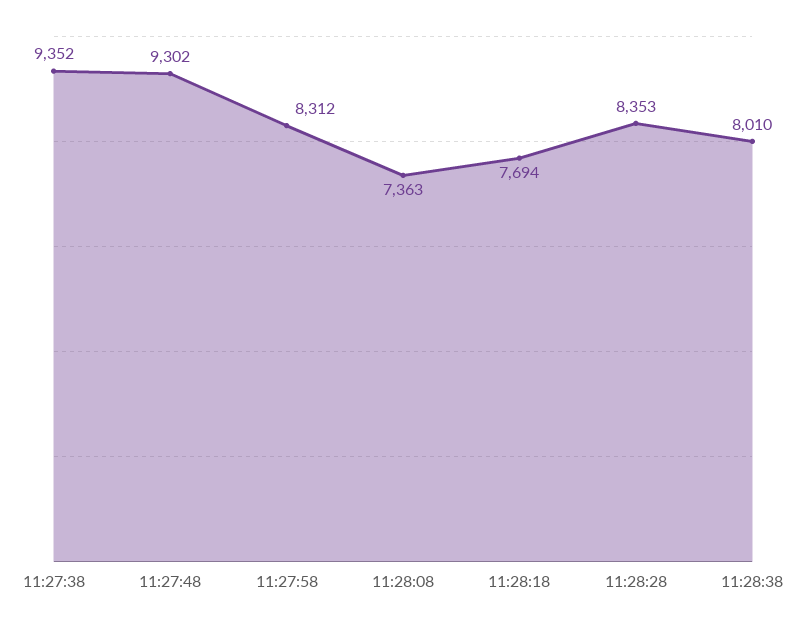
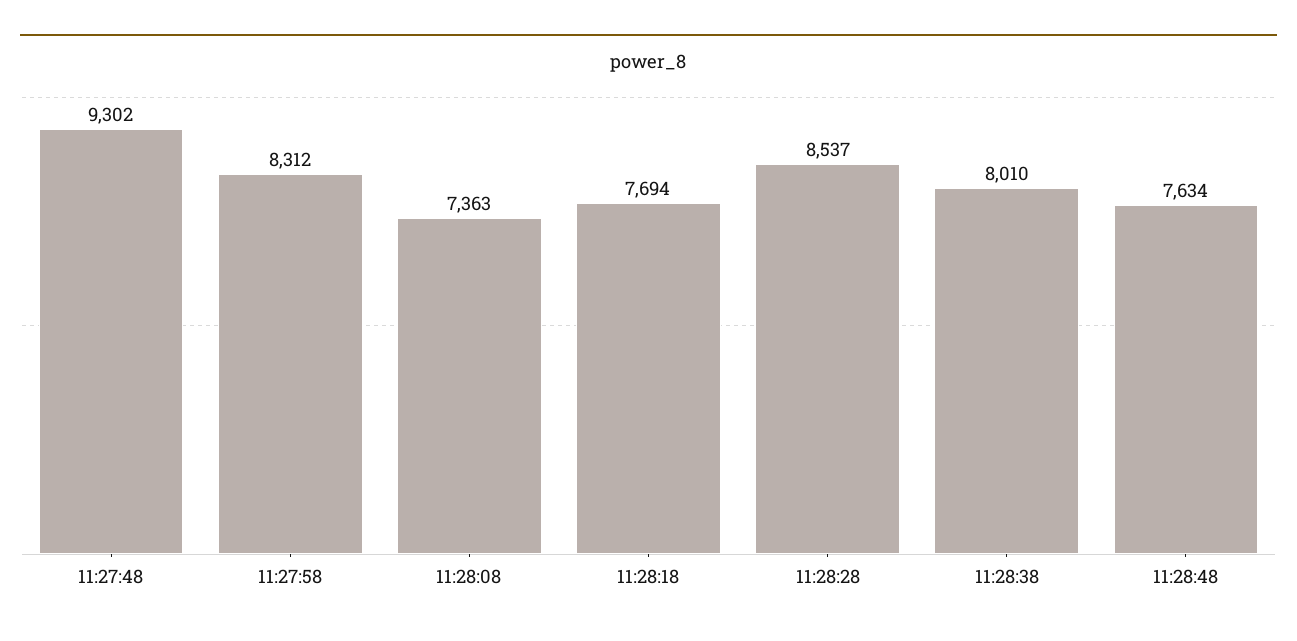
11:27:38: 9352 -> none
11:28:28: 8353 -> 8537
11:28:48: none -> 7634

